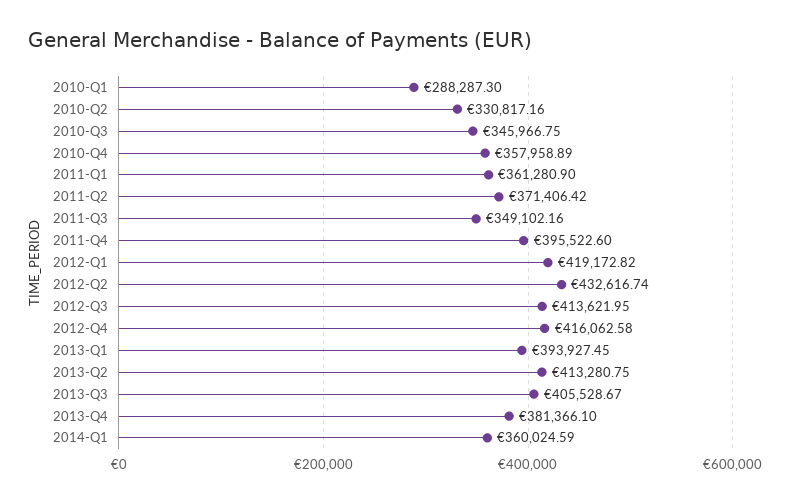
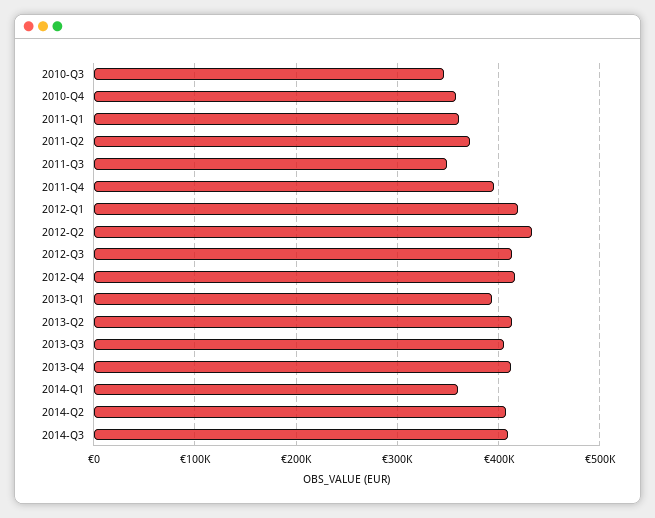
2010-Q1: 288287.3 -> none
2010-Q2: 330817.16 -> none
2013-Q4: 381366.1 -> 410000
2014-Q2: none -> 410000
2014-Q3: none -> 410000

